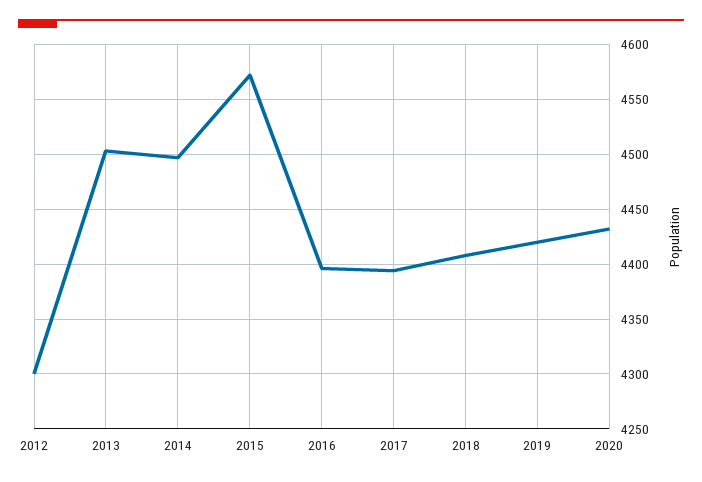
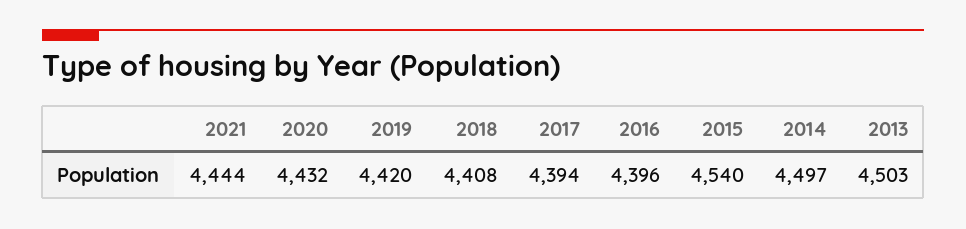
2012: 4300 -> none
2015: 4570 -> 4540
2021: none -> 4444

